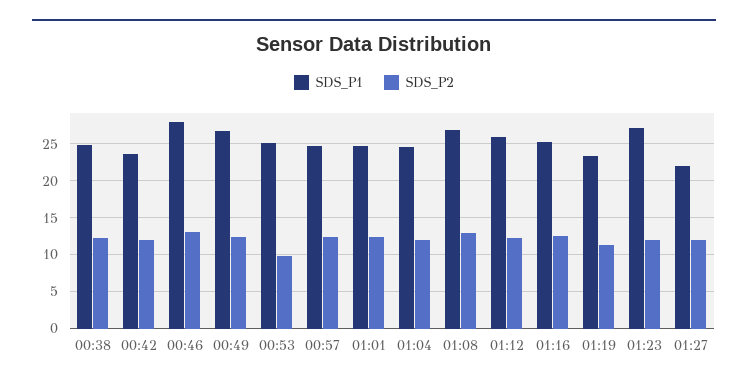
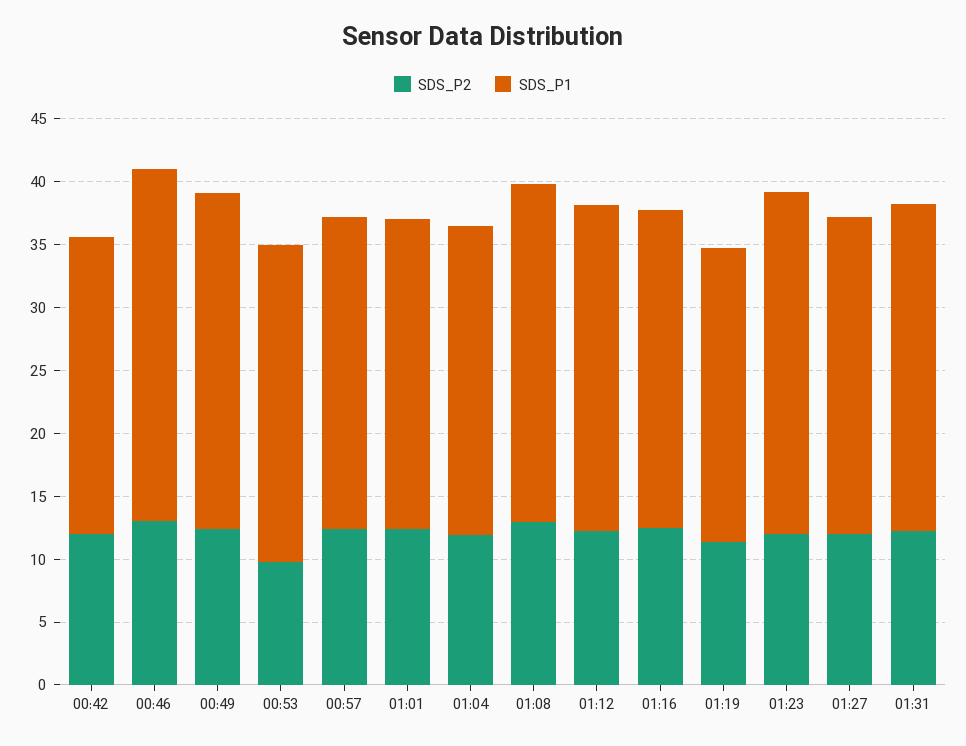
SDS_P1, 00:38: 25 -> none
SDS_P2, 00:38: 12 -> none
SDS_P1, 01:27: 22 -> 25
SDS_P2, 01:31: none -> 12
SDS_P1, 01:31: none -> 26

